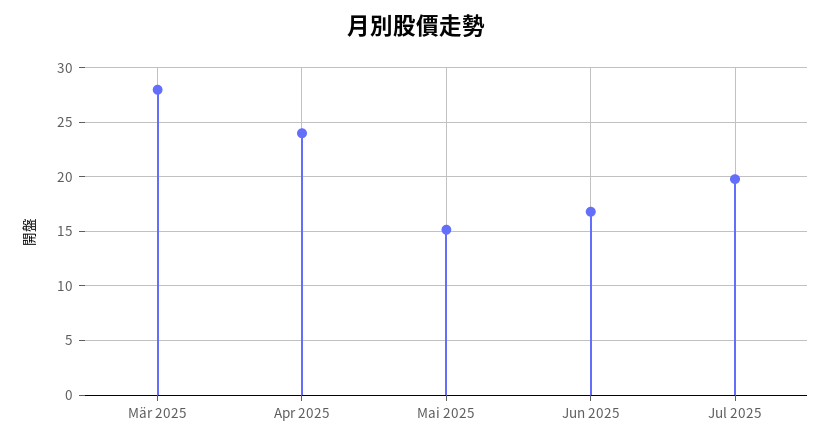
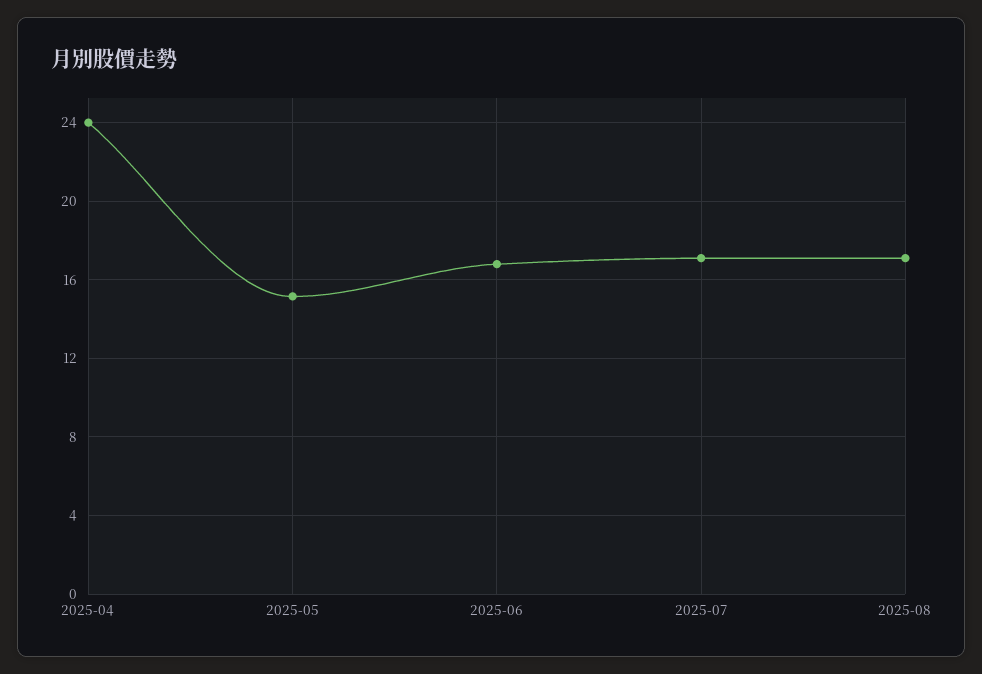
Mär 2025: 28 -> none
Jul 2025: 20 -> 17
2025-08: none -> 17

